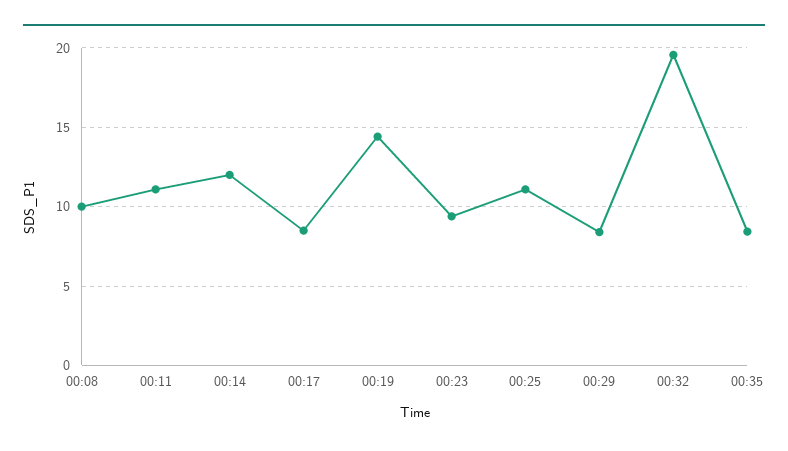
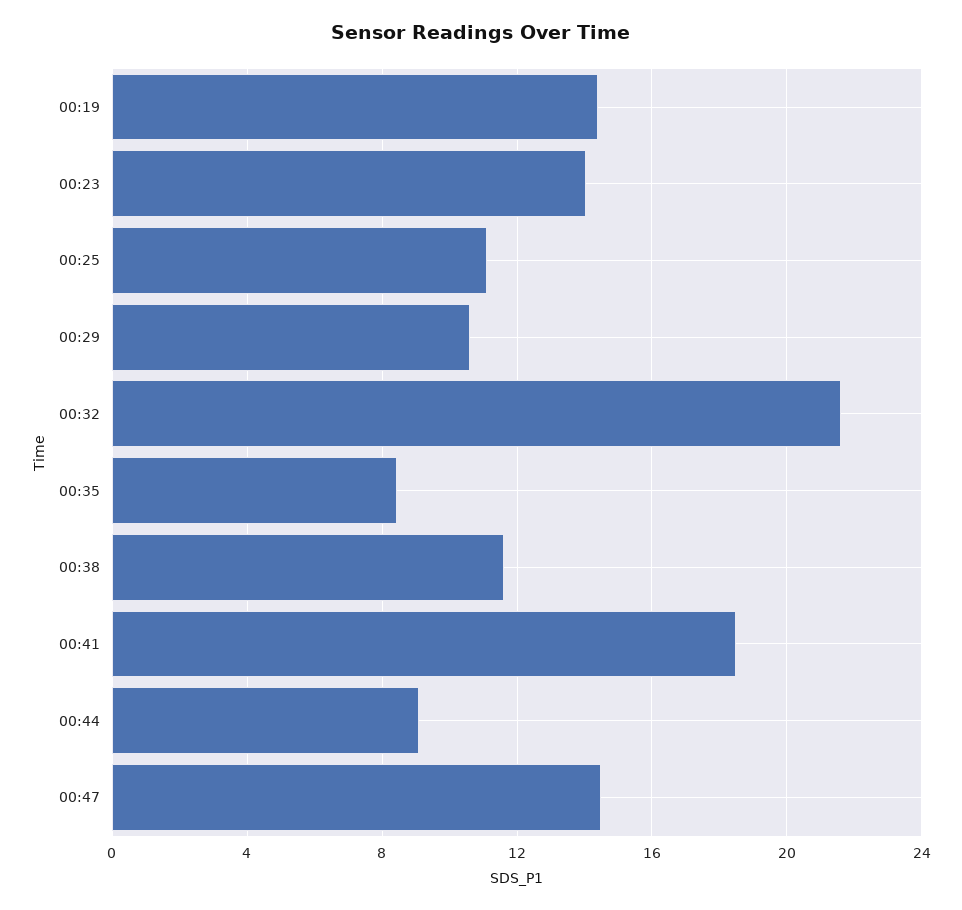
00:08: 10 -> none
00:11: 11 -> none
00:14: 12 -> none
00:17: 8.5 -> none
00:23: 9.5 -> 14
00:29: 8.5 -> 10.5
00:32: 19.5 -> 21.5
00:38: none -> 11.5
00:41: none -> 18.5
00:44: none -> 9
00:47: none -> 14.5

